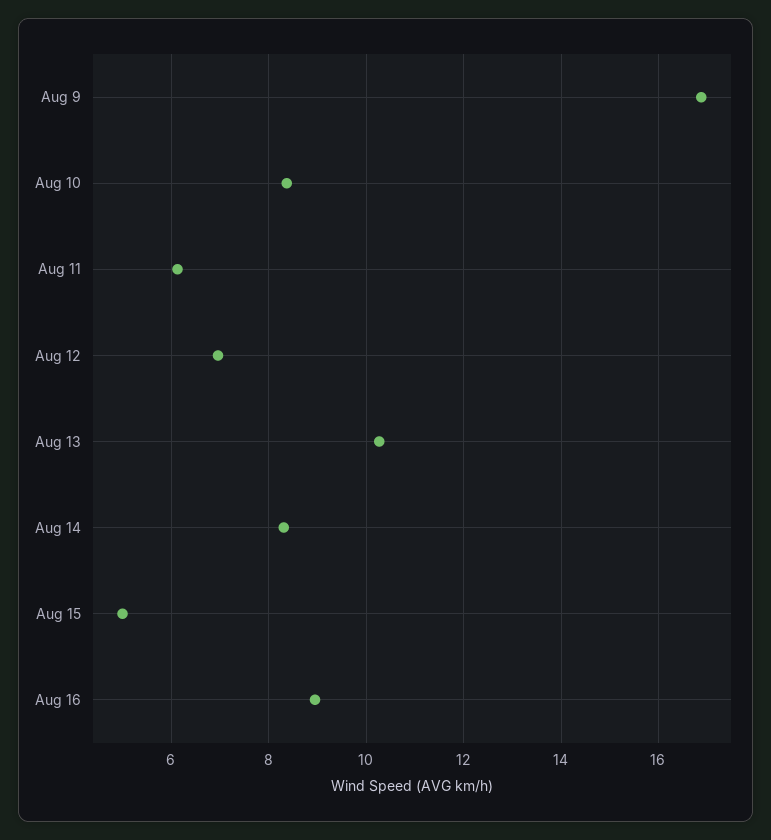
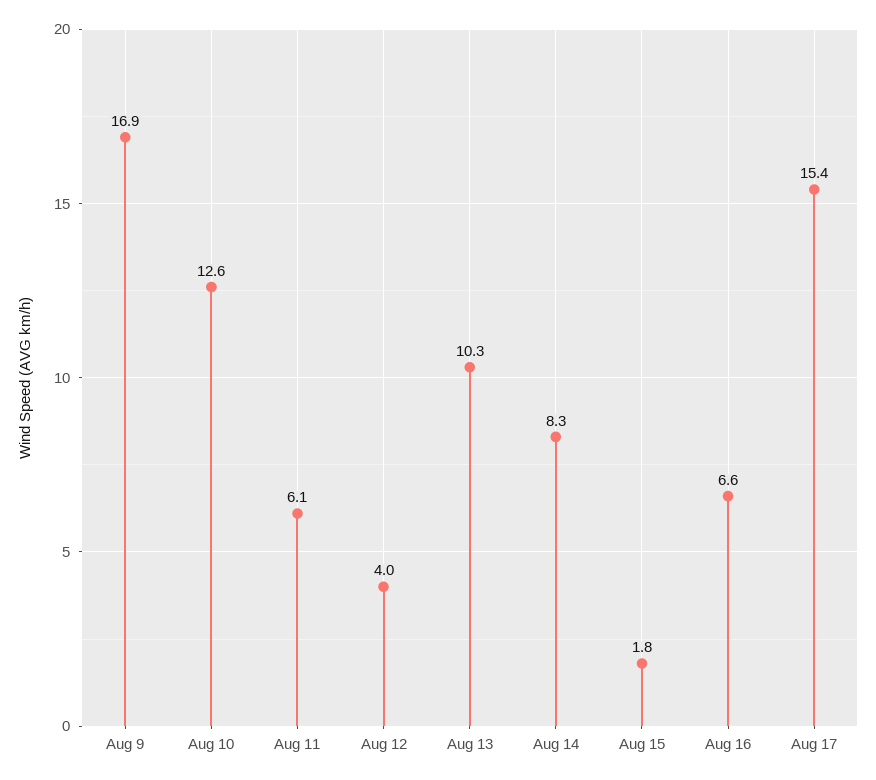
Aug 10: 8.4 -> 12.6
Aug 12: 7 -> 4
Aug 15: 5 -> 1.8
Aug 16: 9 -> 6.6
Aug 17: none -> 15.4

